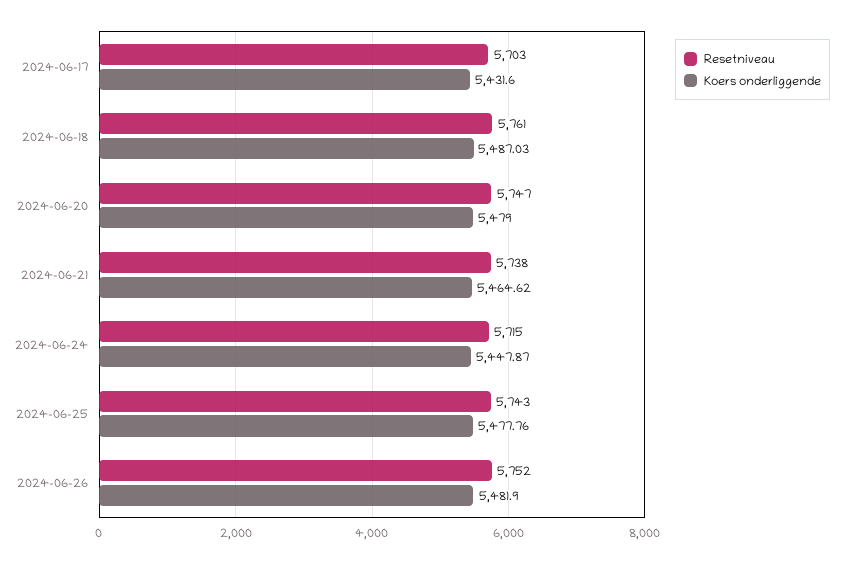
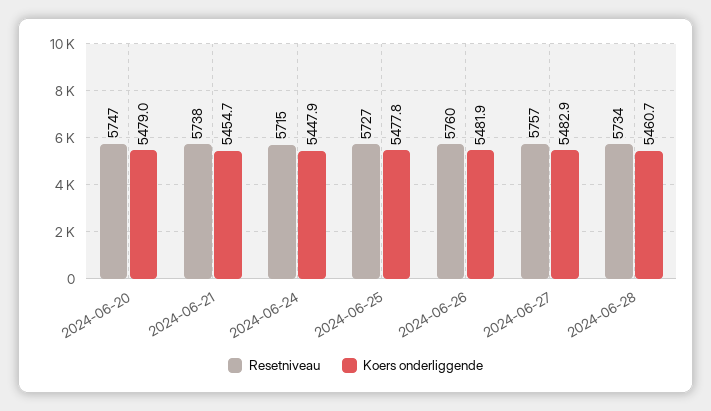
Resetniveau, 2024-06-17: 5703 -> none
Koers onderliggende, 2024-06-17: 5431.6 -> none
Resetniveau, 2024-06-18: 5761 -> none
Koers onderliggende, 2024-06-18: 5487.03 -> none
Koers onderliggende, 2024-06-21: 5464.62 -> 5454.7
Resetniveau, 2024-06-25: 5743 -> 5727
Resetniveau, 2024-06-26: 5752 -> 5760
Resetniveau, 2024-06-27: none -> 5757
Koers onderliggende, 2024-06-27: none -> 5482.9
Resetniveau, 2024-06-28: none -> 5734
Koers onderliggende, 2024-06-28: none -> 5460.7

